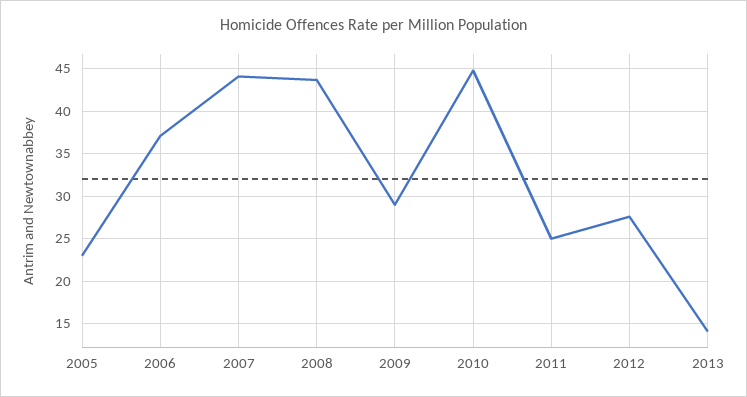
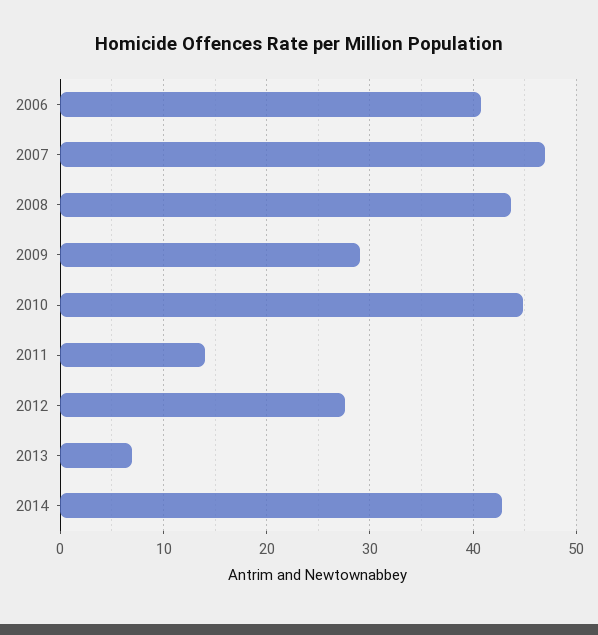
2005: 23 -> none
2006: 37 -> 41
2007: 44 -> 47
2011: 25 -> 14
2013: 14 -> 7
2014: none -> 43

